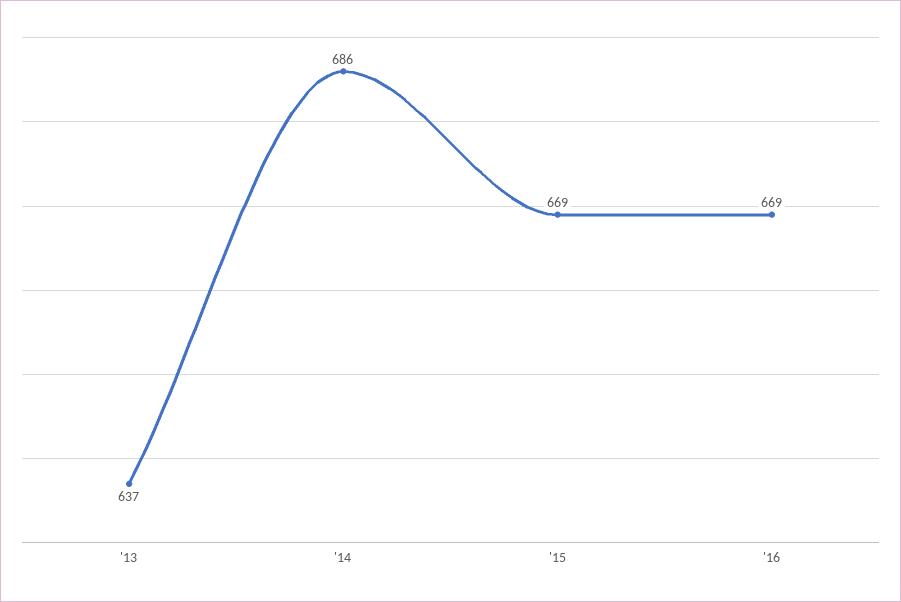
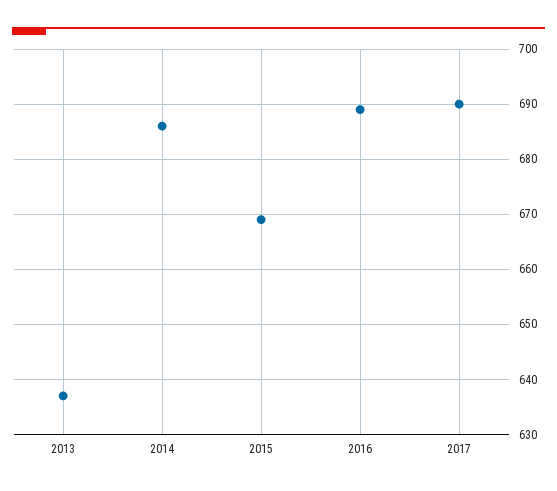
'16: 669 -> 690
2017: none -> 690

